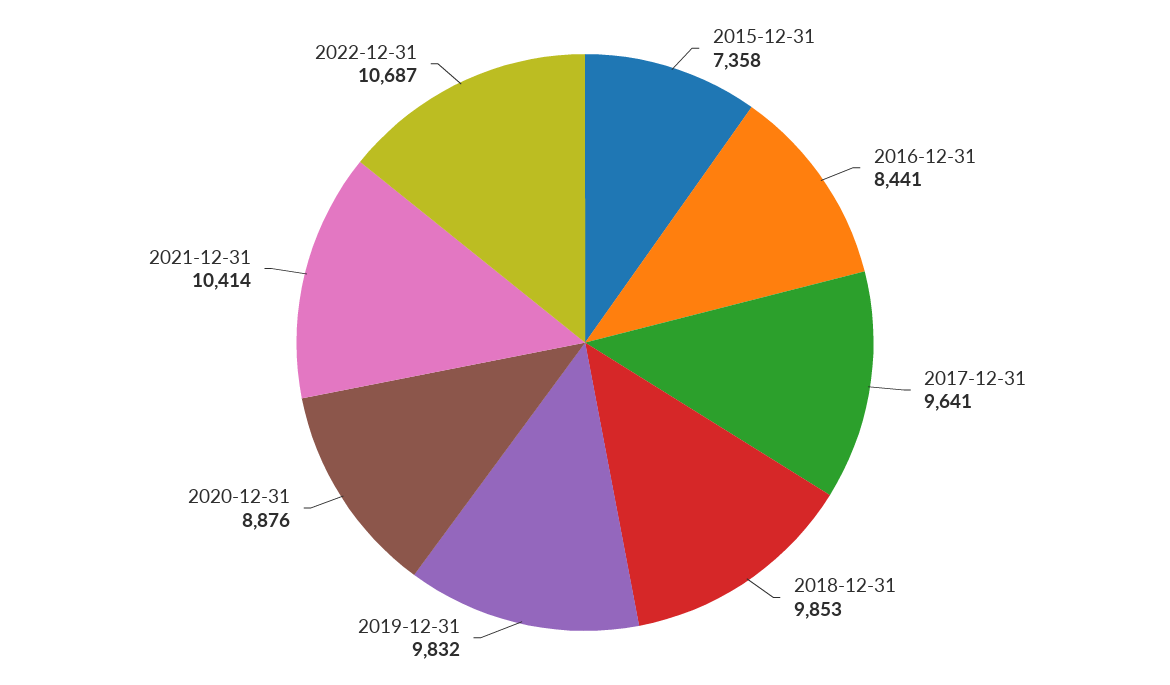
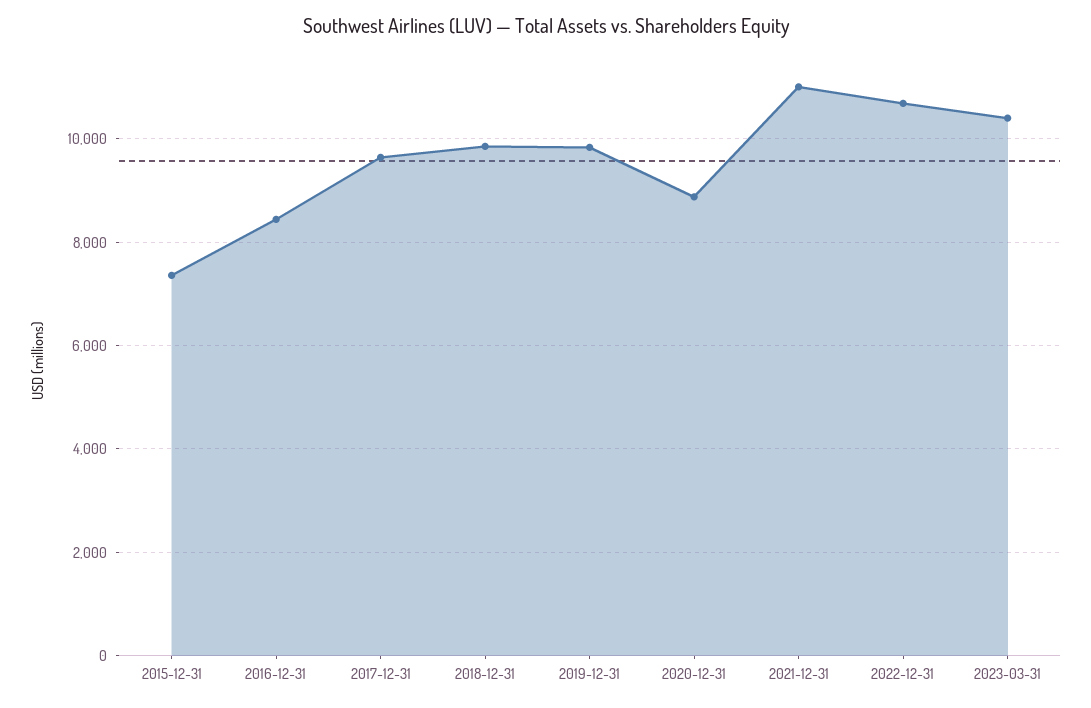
2021-12-31: 10414 -> 11000
2023-03-31: none -> 10400

